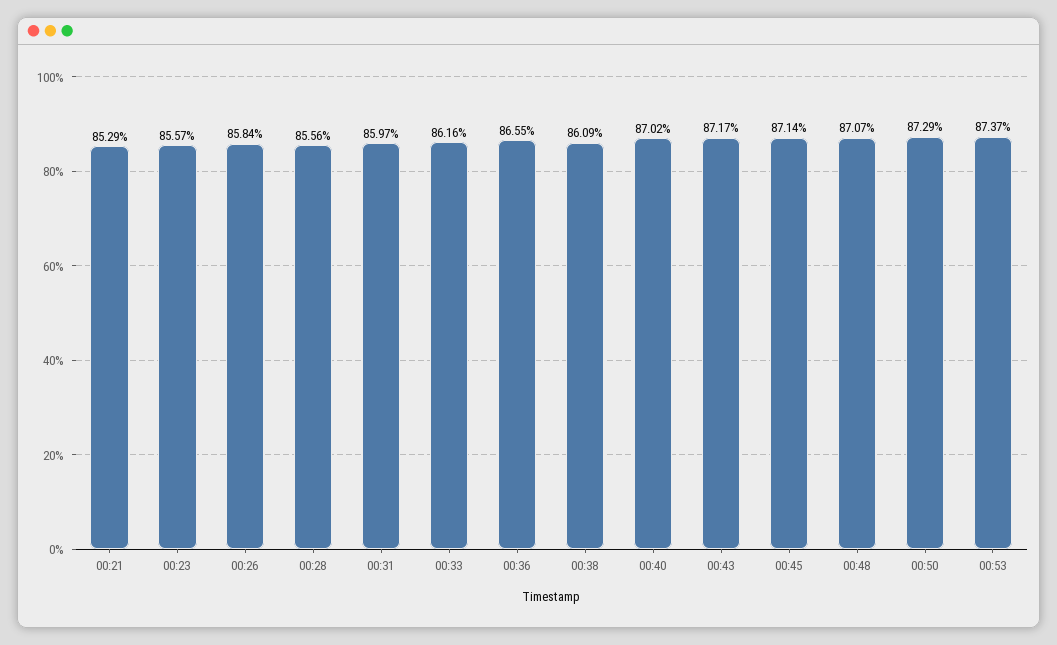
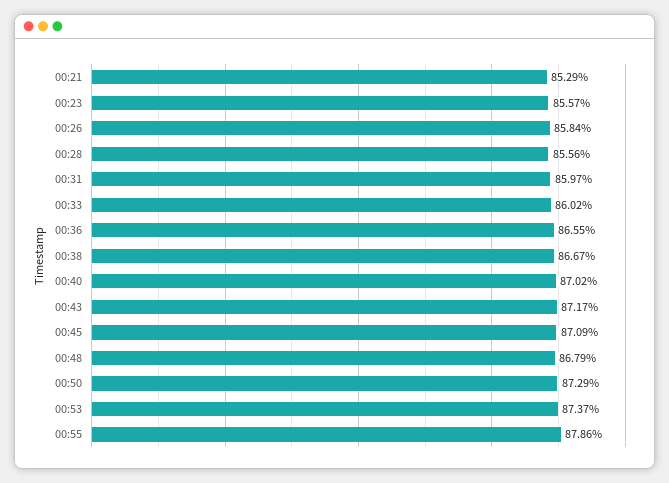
00:33: 86.16 -> 86.02
00:38: 86.09 -> 86.67
00:45: 87.14 -> 87.09
00:48: 87.07 -> 86.79
00:55: none -> 87.86

